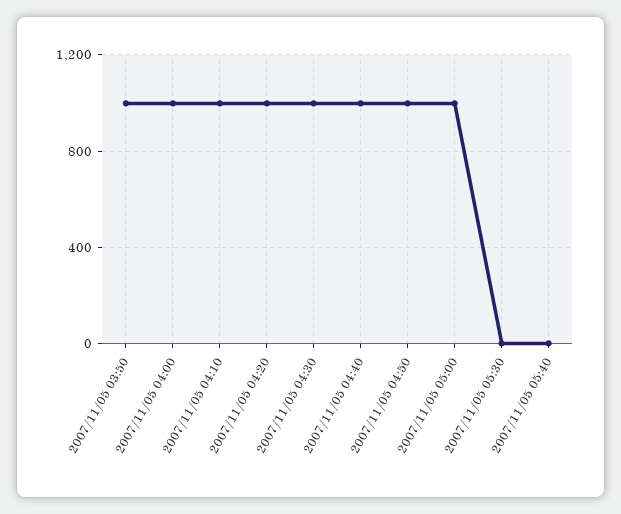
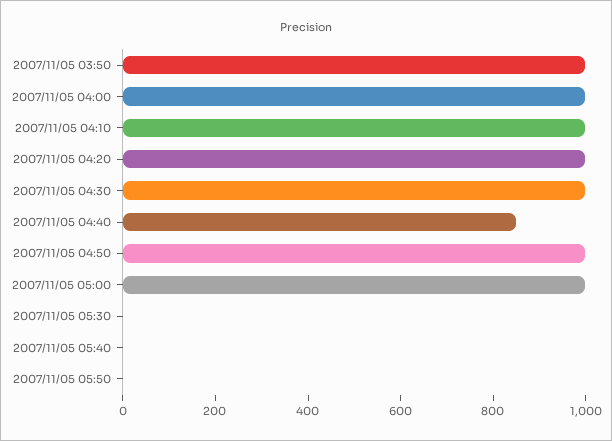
2007/11/05 04:40: 1000 -> 850
2007/11/05 05:50: none -> 0

